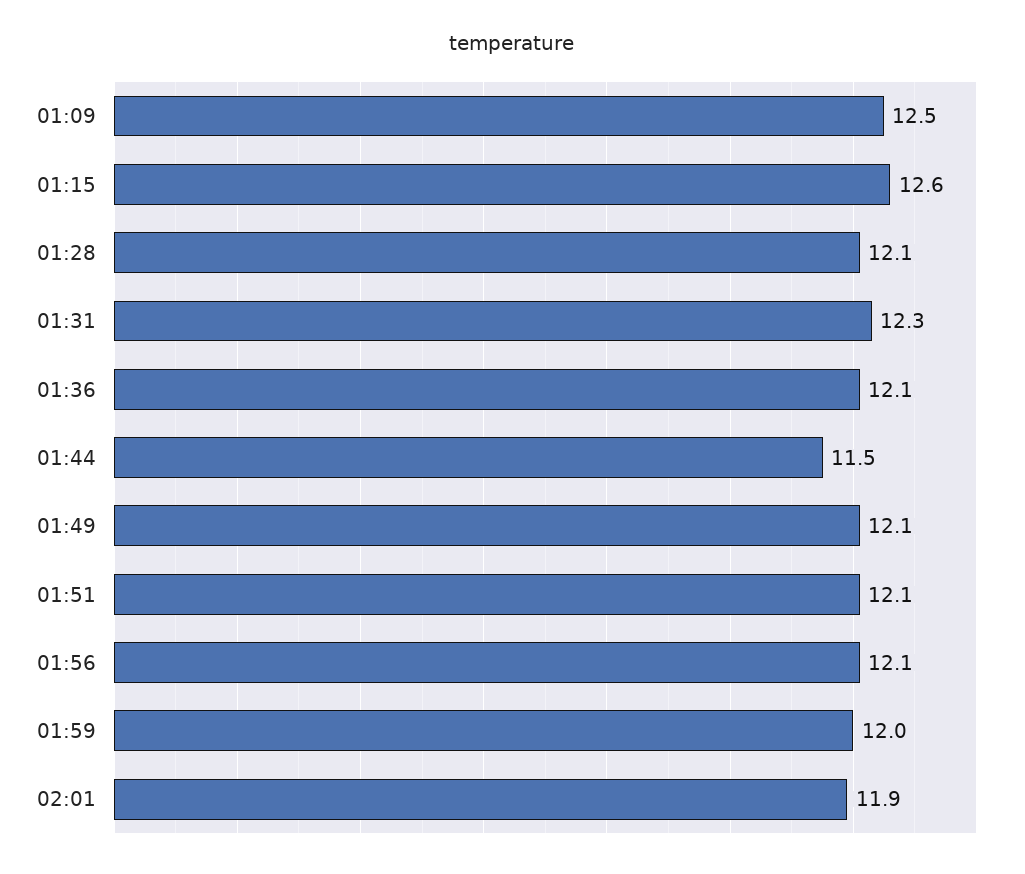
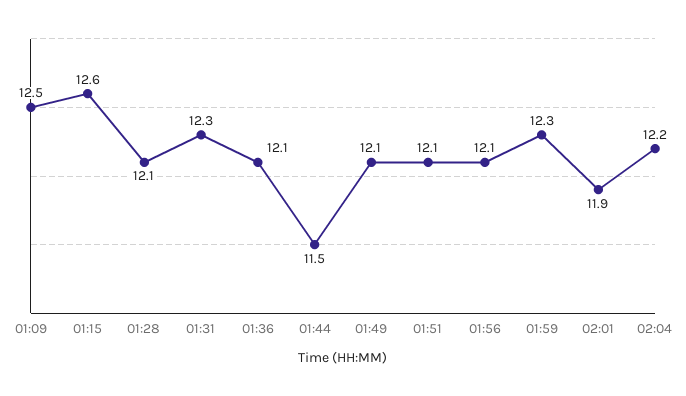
01:59: 12 -> 12.3
02:04: none -> 12.2

